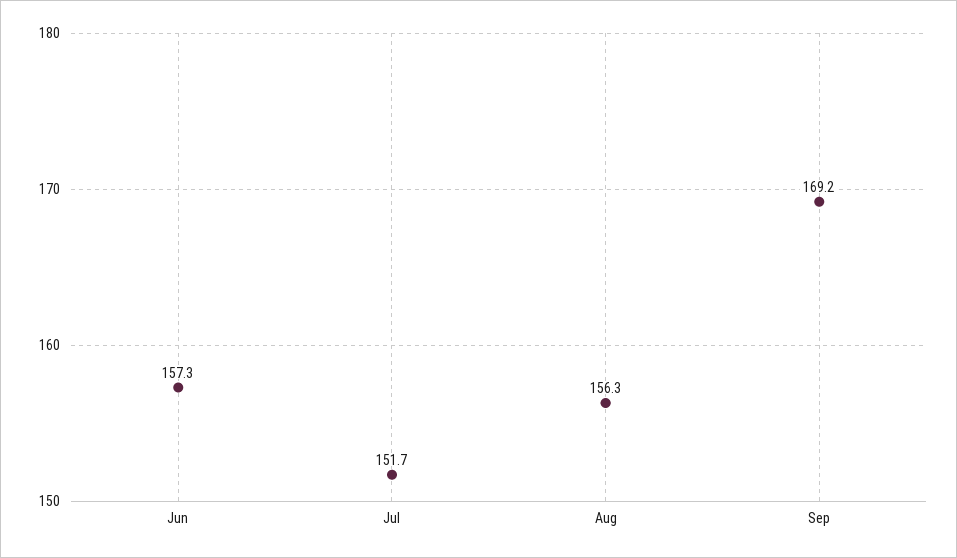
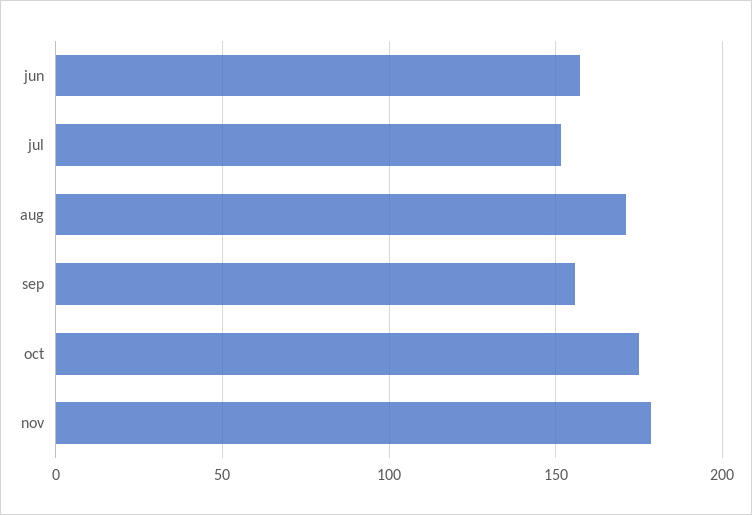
Aug: 156.3 -> 170
Sep: 169.2 -> 155
oct: none -> 175
nov: none -> 180

